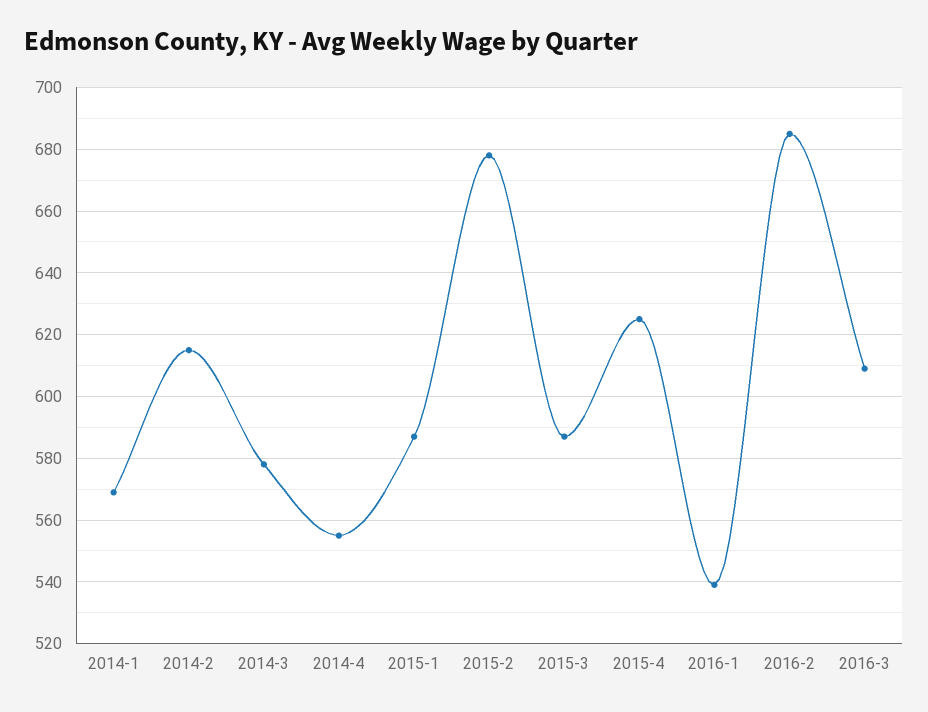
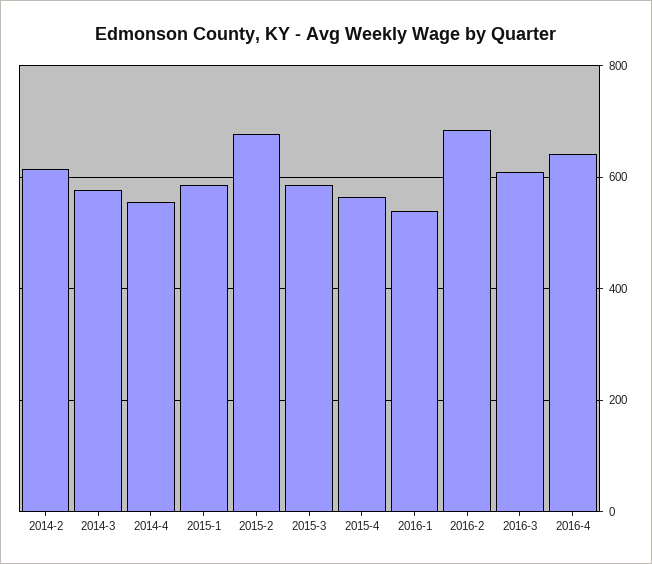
2014-1: 570 -> none
2015-4: 625 -> 560
2016-4: none -> 640

